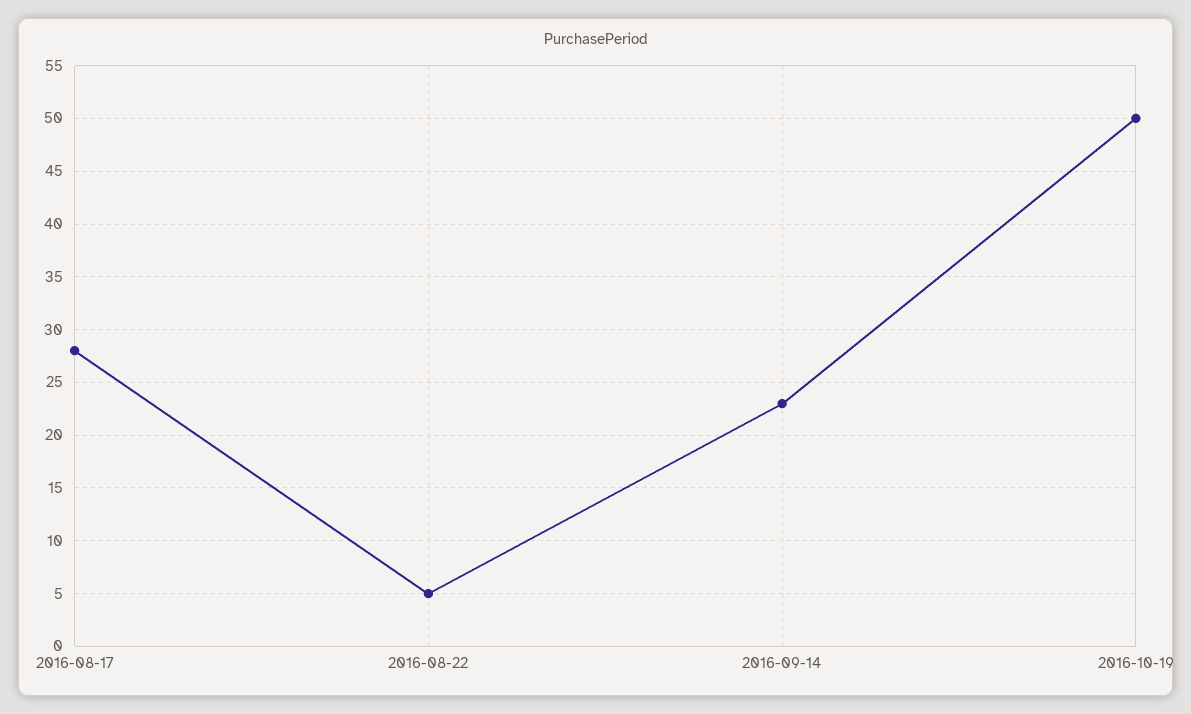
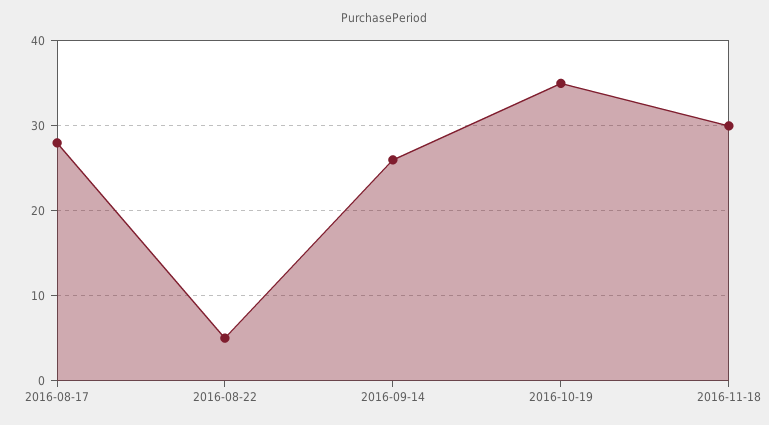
2016-09-14: 23 -> 26
2016-10-19: 50 -> 35
2016-11-18: none -> 30

